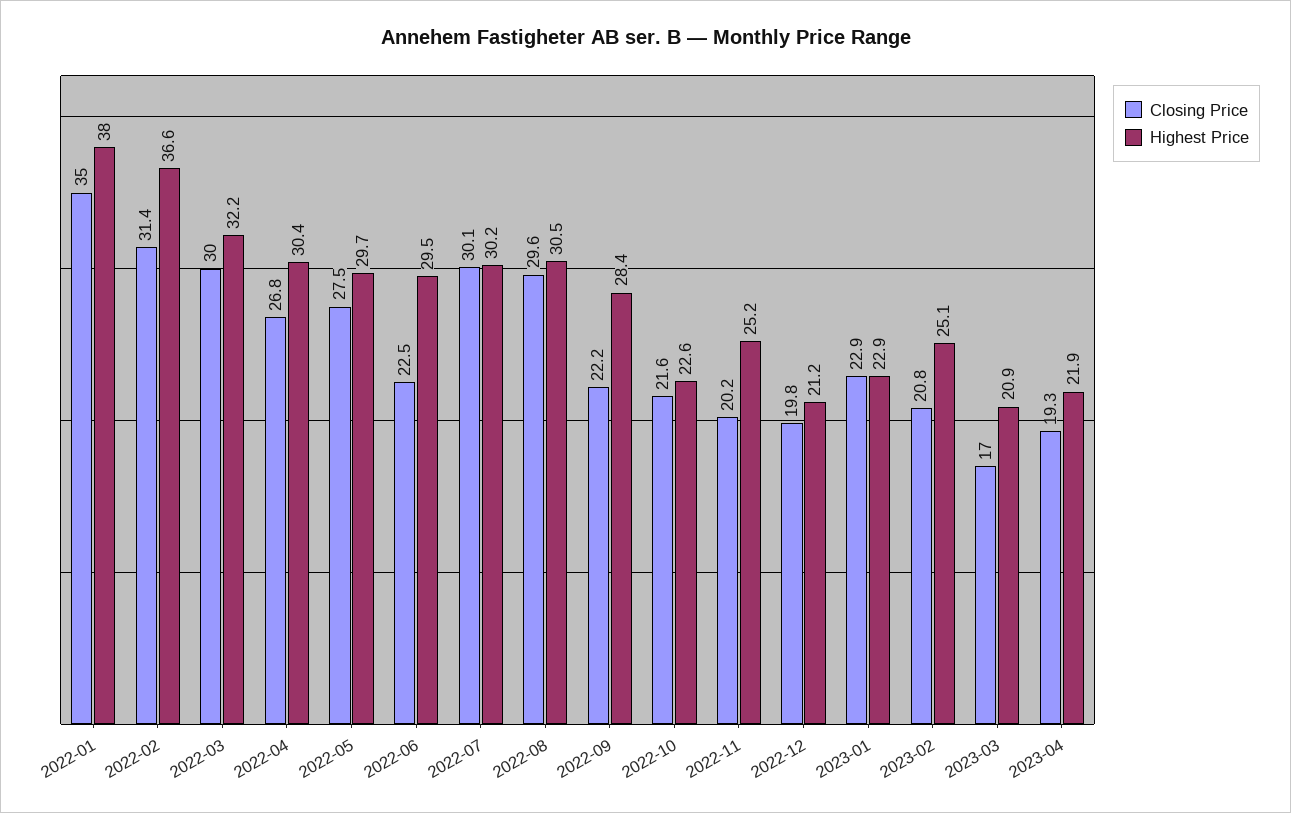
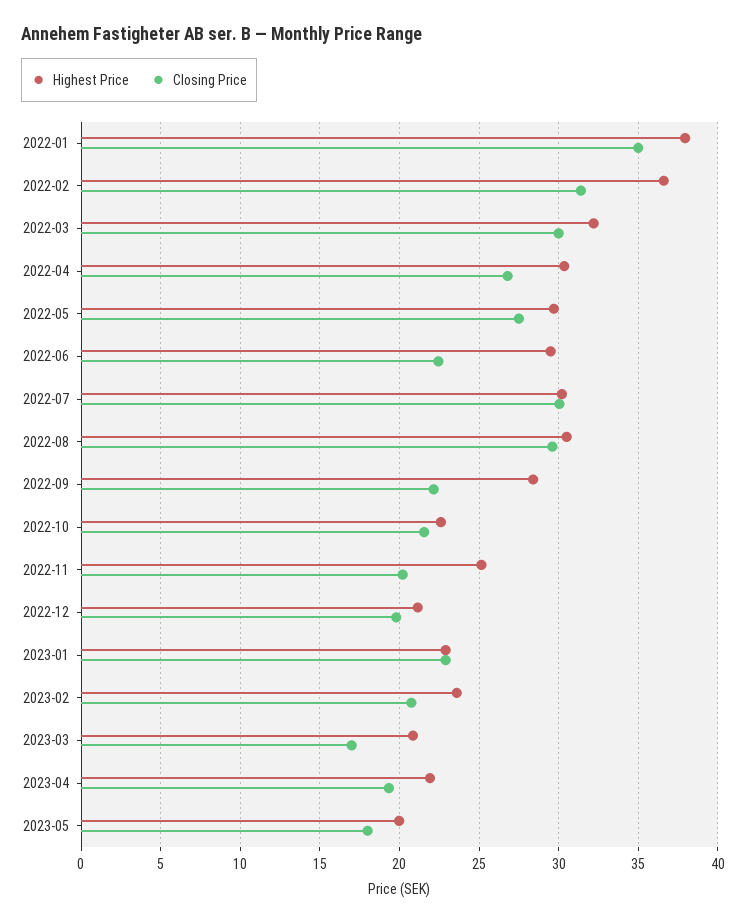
Highest Price, 2023-02: 25.1 -> 23.5
Highest Price, 2023-05: none -> 20
Closing Price, 2023-05: none -> 18

